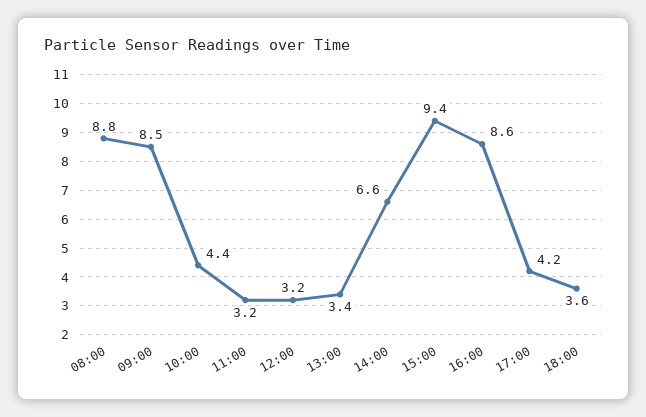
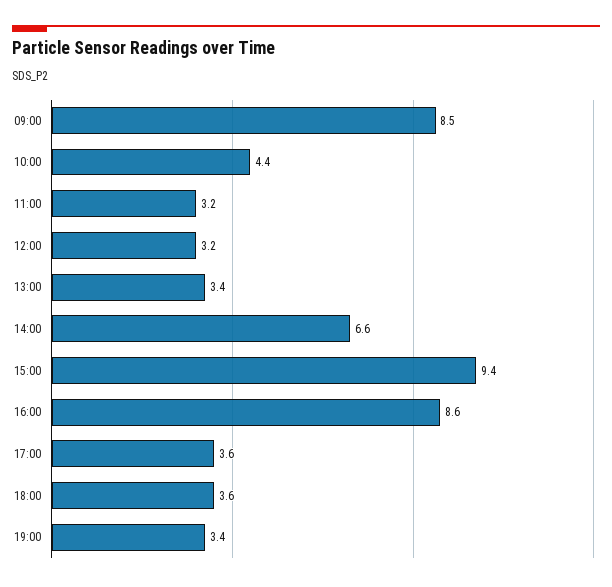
08:00: 8.8 -> none
17:00: 4.2 -> 3.6
19:00: none -> 3.4

